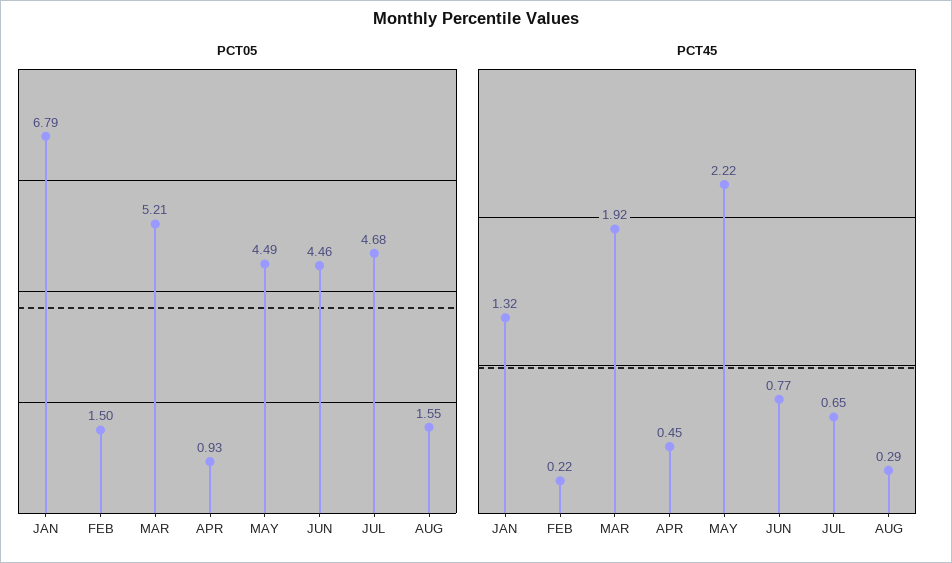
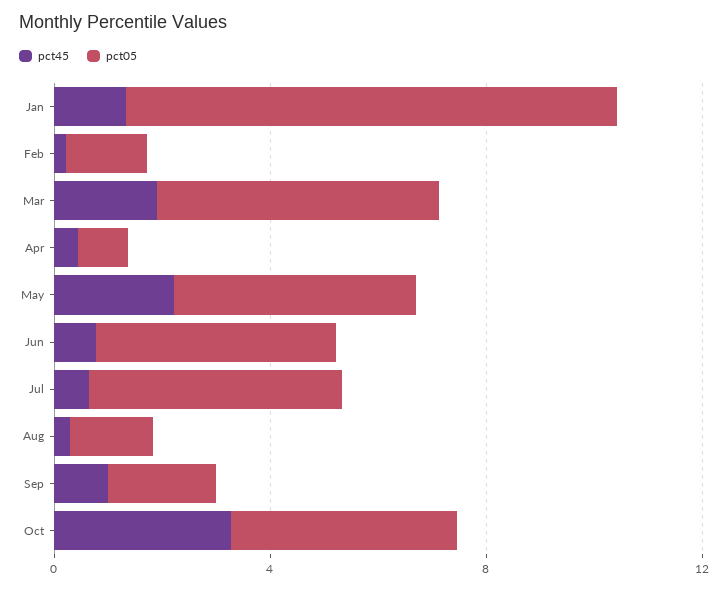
PCT05, JAN: 6.79 -> 9
PCT45, Sep: none -> 1
PCT05, Sep: none -> 2
PCT45, Oct: none -> 3
PCT05, Oct: none -> 4

